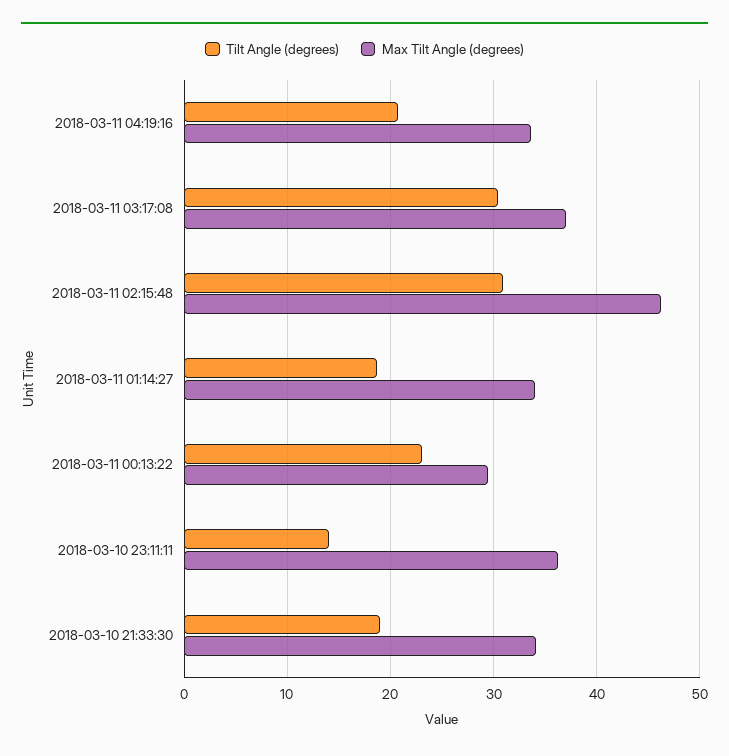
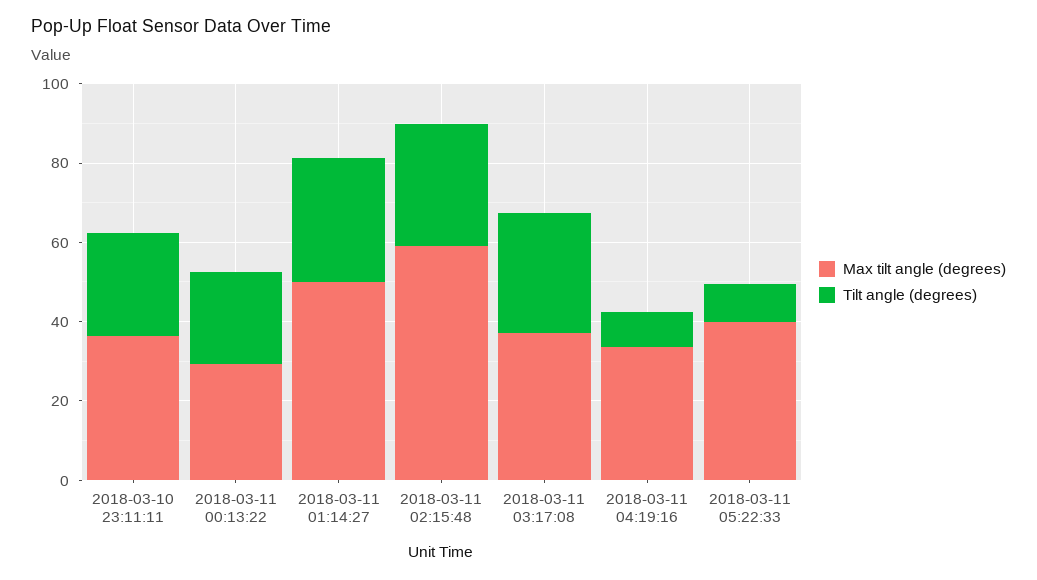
Tilt Angle (degrees), 2018-03-11 04:19:16: 21 -> 10
Max Tilt Angle (degrees), 2018-03-11 02:15:48: 46 -> 60
Tilt Angle (degrees), 2018-03-11 01:14:27: 19 -> 30
Max Tilt Angle (degrees), 2018-03-11 01:14:27: 34 -> 50
Tilt Angle (degrees), 2018-03-10 23:11:11: 14 -> 25
Tilt Angle (degrees), 2018-03-10 21:33:30: 19 -> none
Max Tilt Angle (degrees), 2018-03-10 21:33:30: 34 -> none
Max Tilt Angle (degrees), 2018-03-11 05:22:33: none -> 40
Tilt Angle (degrees), 2018-03-11 05:22:33: none -> 10

